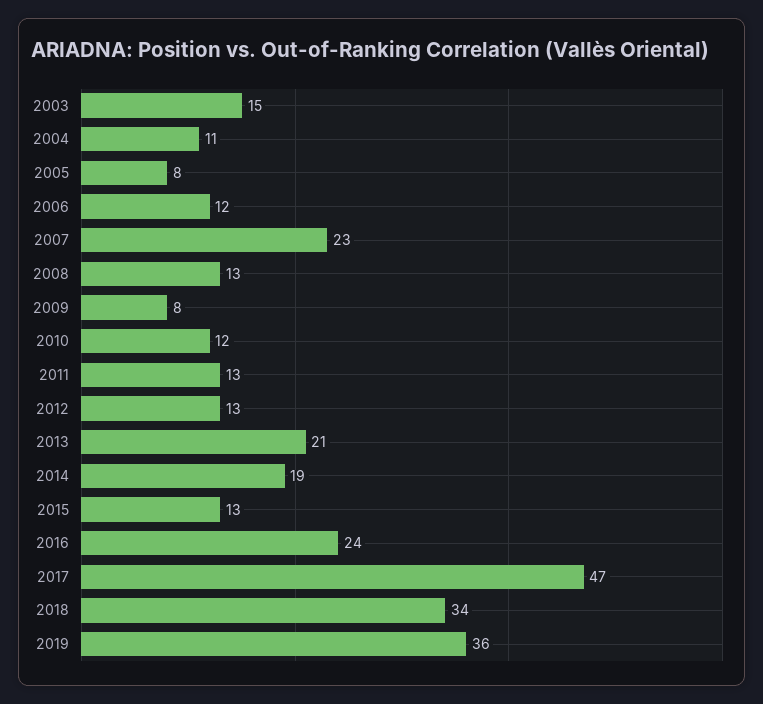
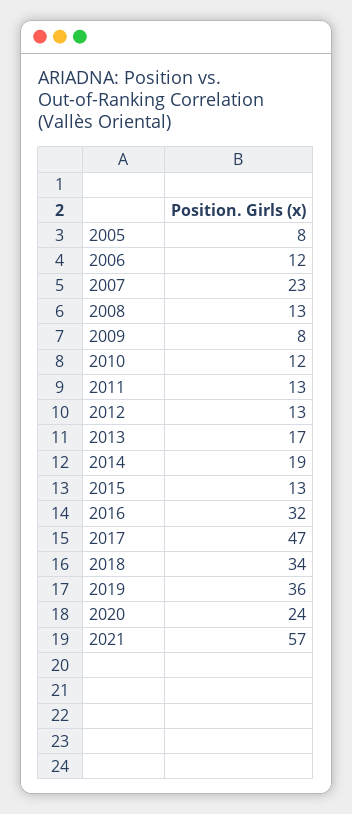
2003: 15 -> none
2004: 11 -> none
2013: 21 -> 17
2016: 24 -> 32
2020: none -> 24
2021: none -> 57

